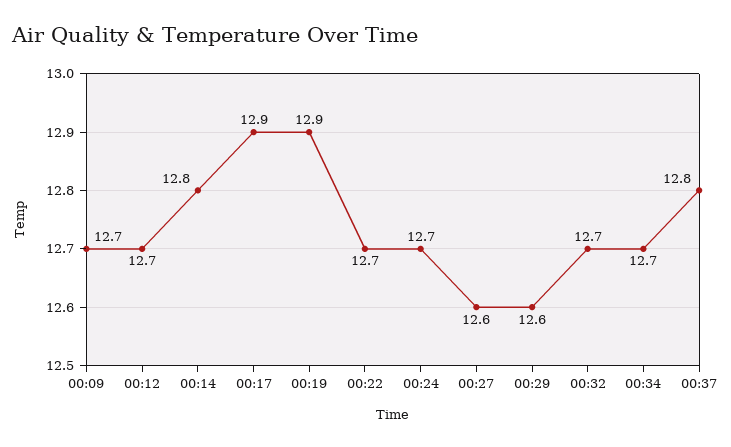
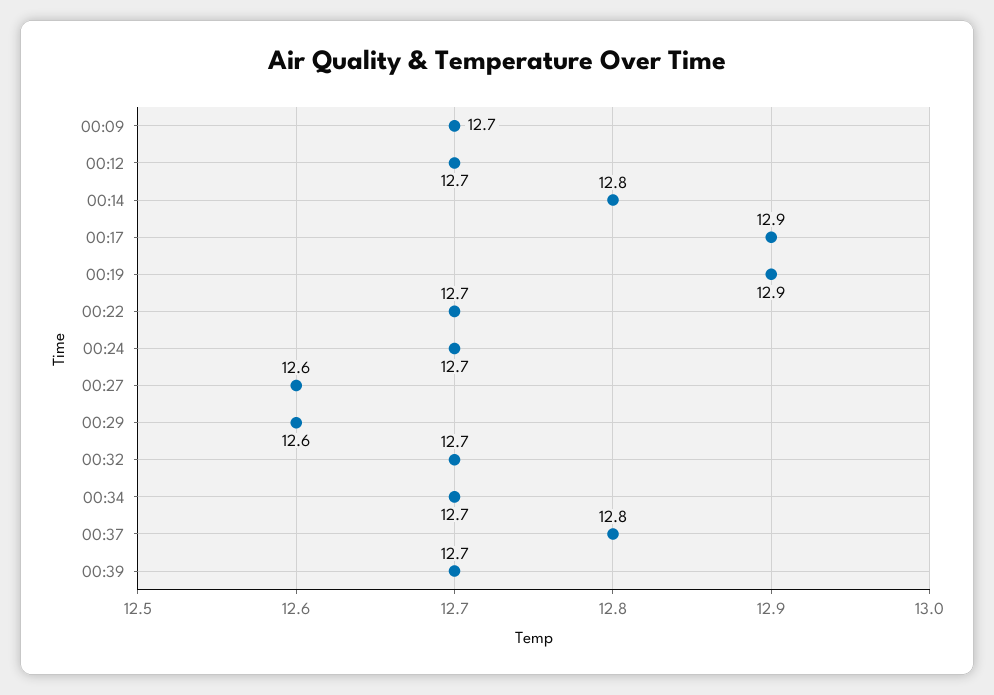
00:39: none -> 12.7

